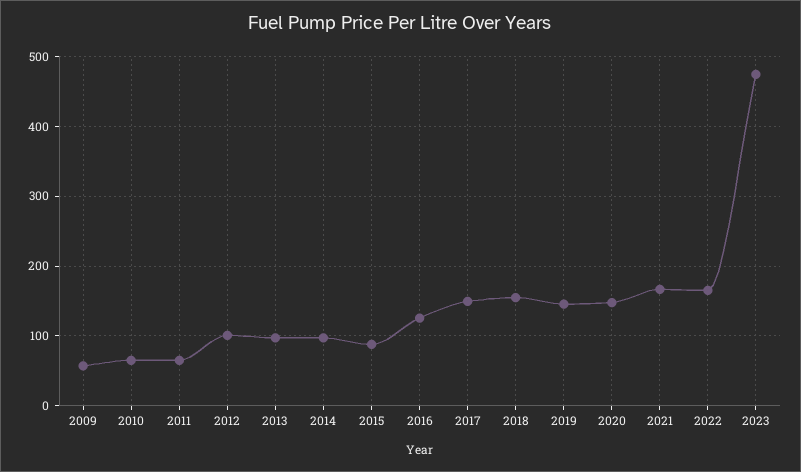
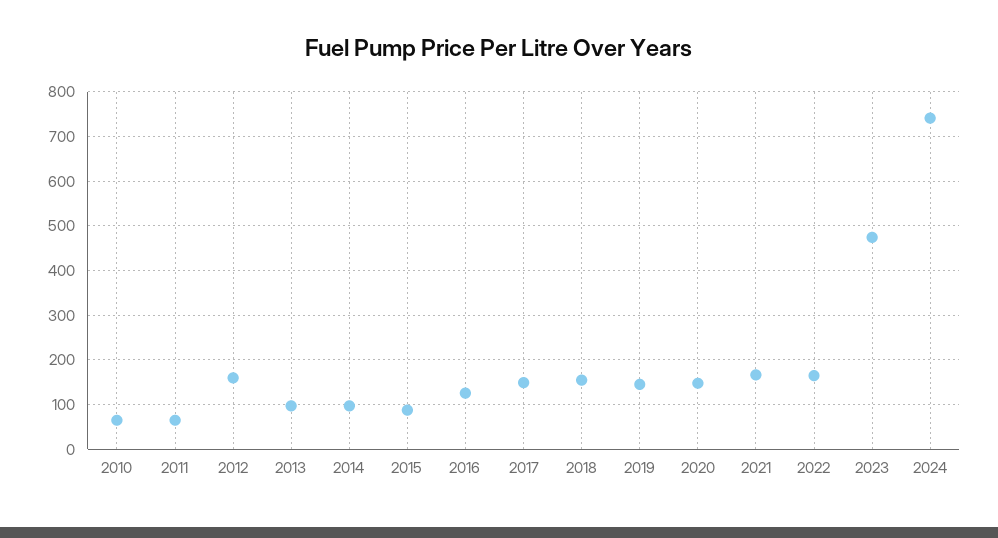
2009: 60 -> none
2012: 100 -> 160
2024: none -> 740

